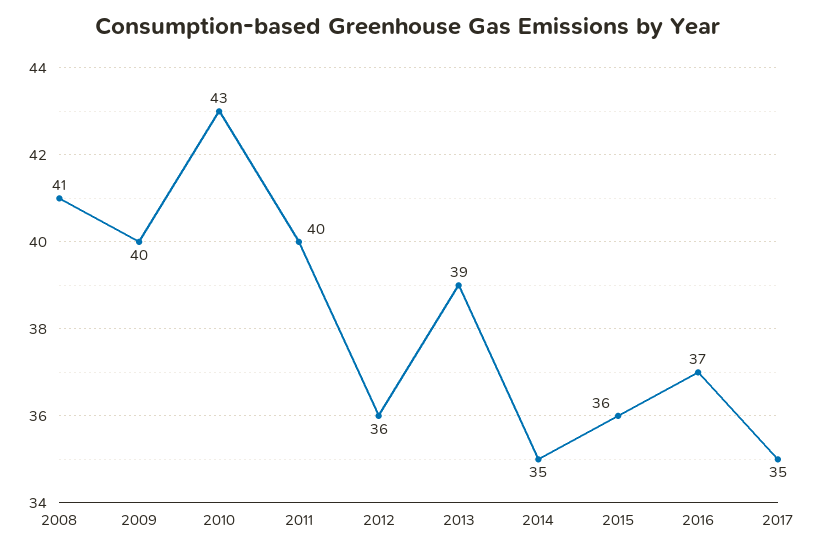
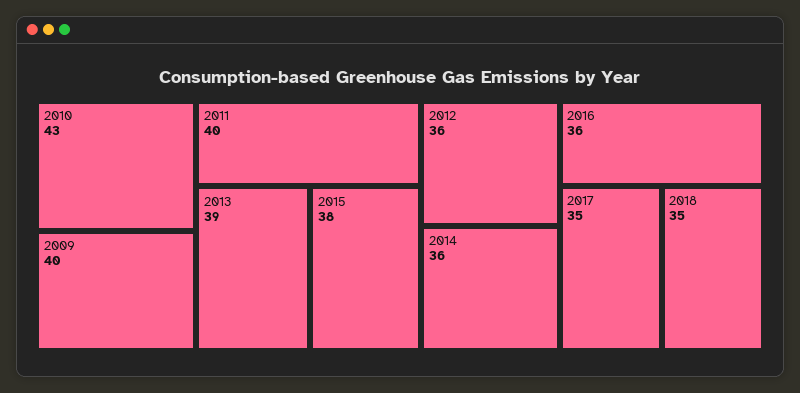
2008: 41 -> none
2014: 35 -> 36
2015: 36 -> 38
2016: 37 -> 36
2018: none -> 35

